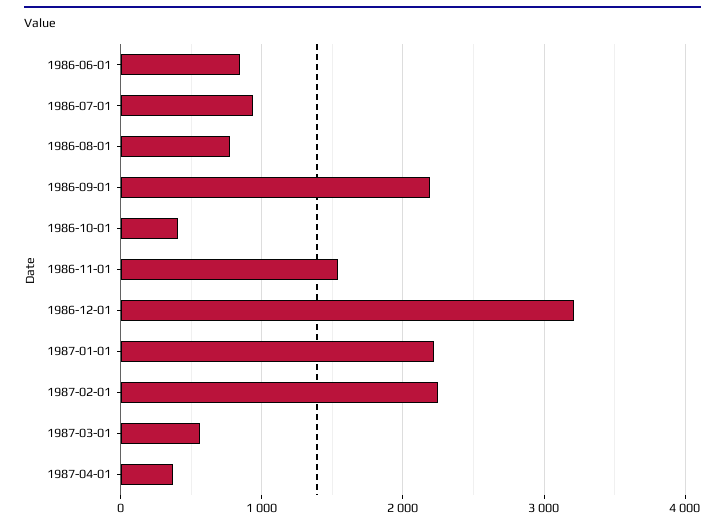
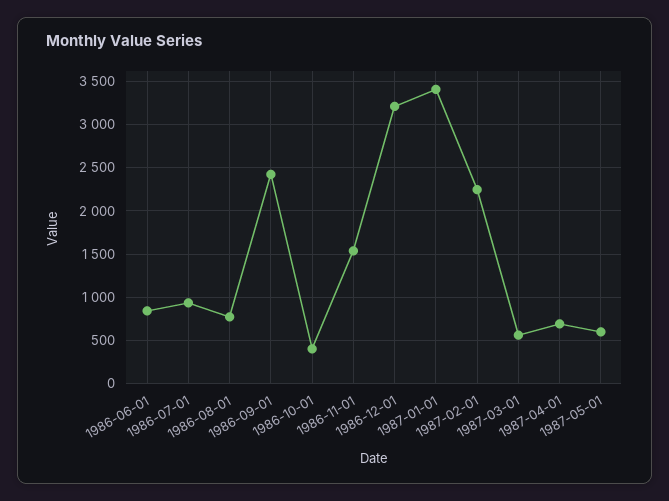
1986-09-01: 2200 -> 2400
1987-01-01: 2200 -> 3400
1987-04-01: 400 -> 700
1987-05-01: none -> 600

